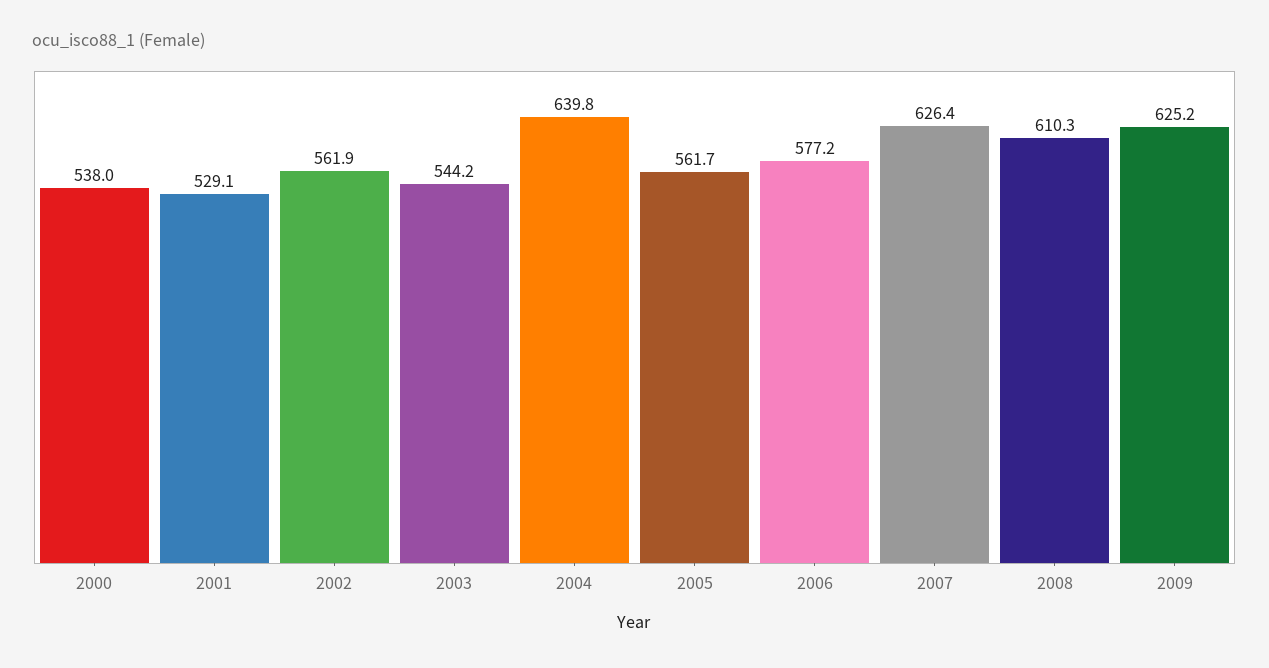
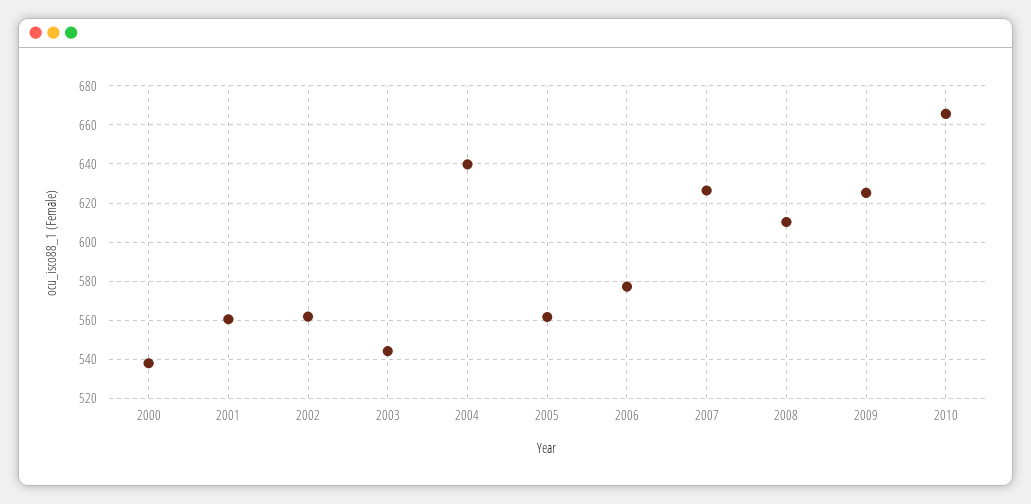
2001: 529.1 -> 560
2010: none -> 665

